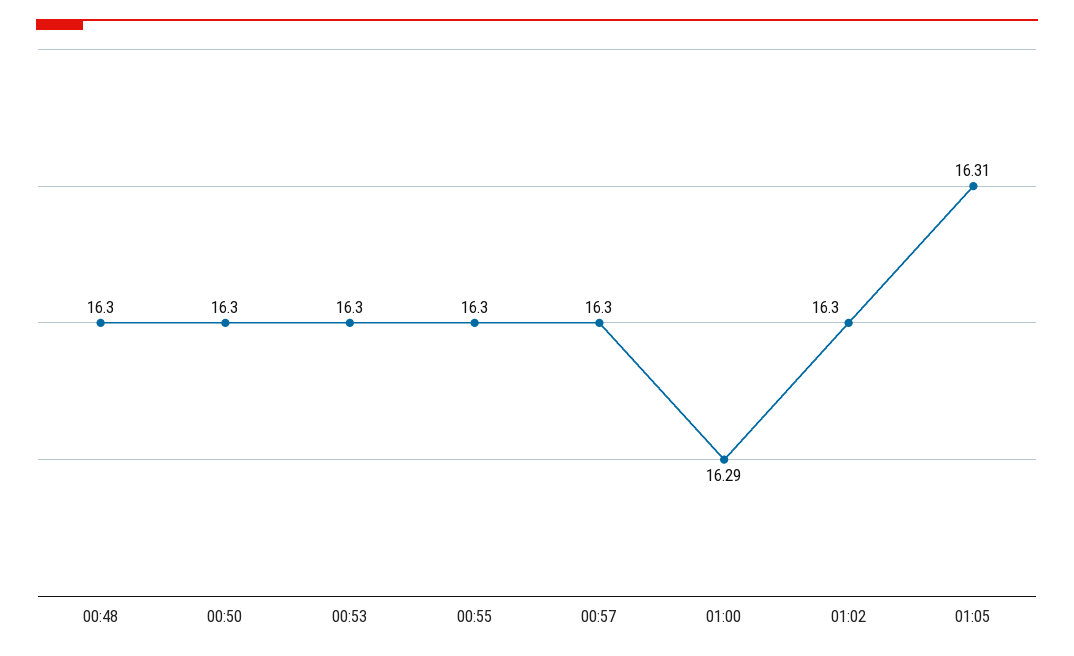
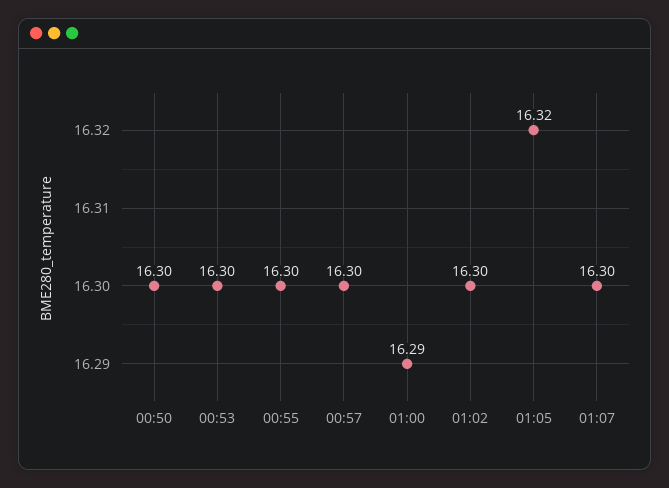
00:48: 16.3 -> none
01:05: 16.31 -> 16.32
01:07: none -> 16.3

